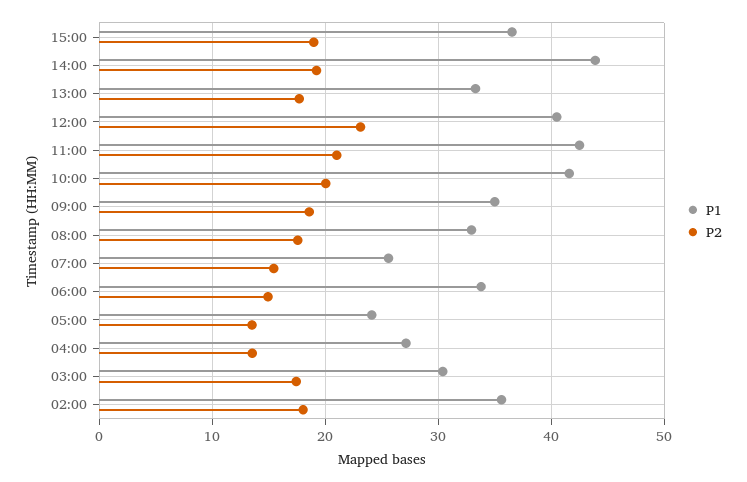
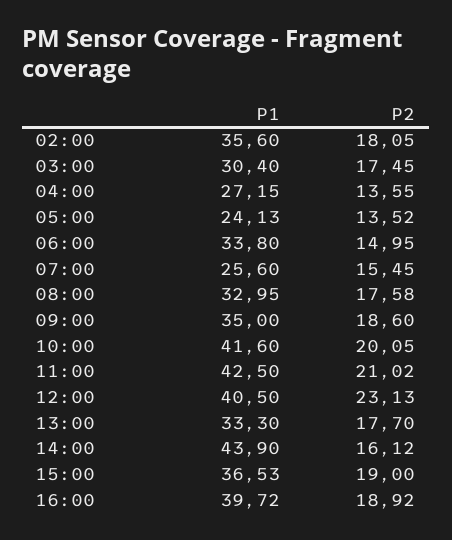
P2, 14:00: 19 -> 16.12
P1, 16:00: none -> 39.72
P2, 16:00: none -> 18.92

